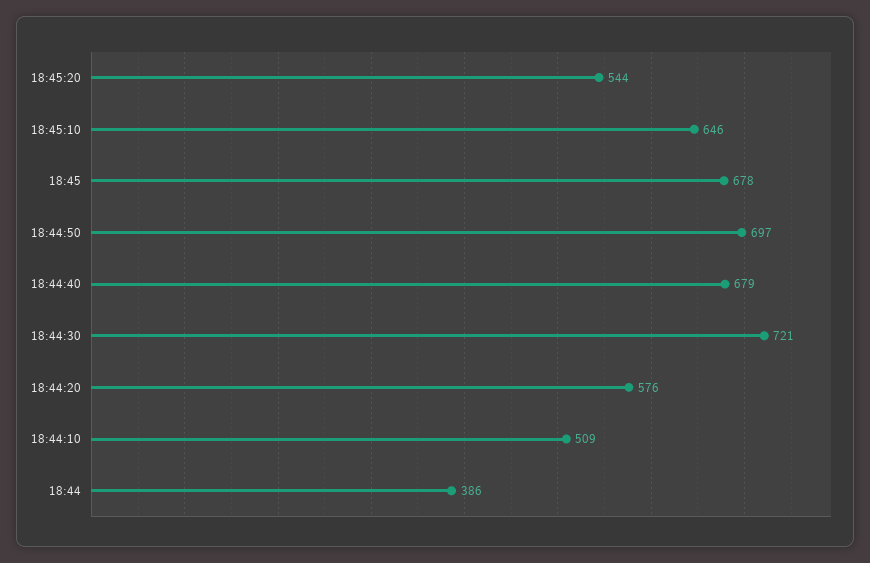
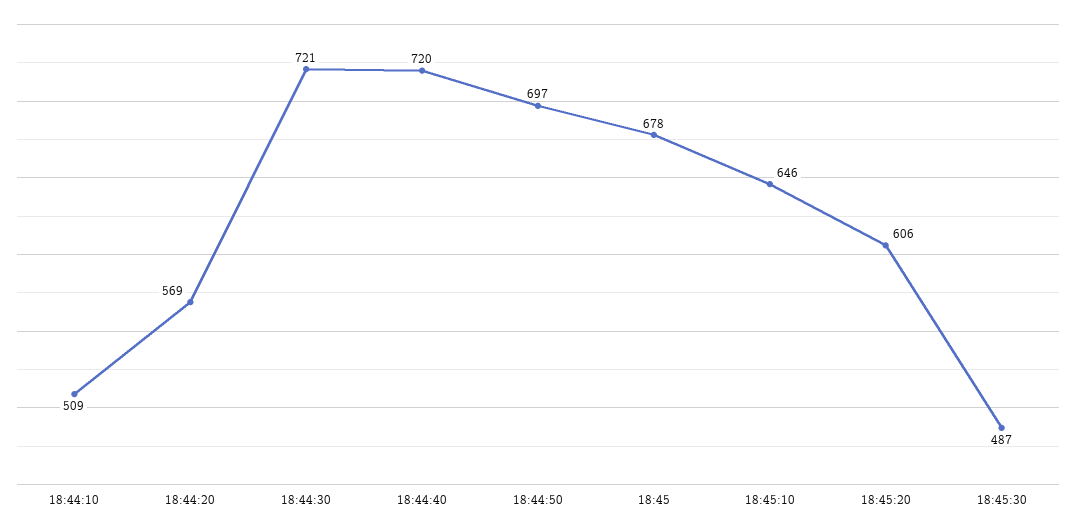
18:45:20: 544 -> 606
18:44:40: 679 -> 720
18:44:20: 576 -> 569
18:44: 386 -> none
18:45:30: none -> 487

